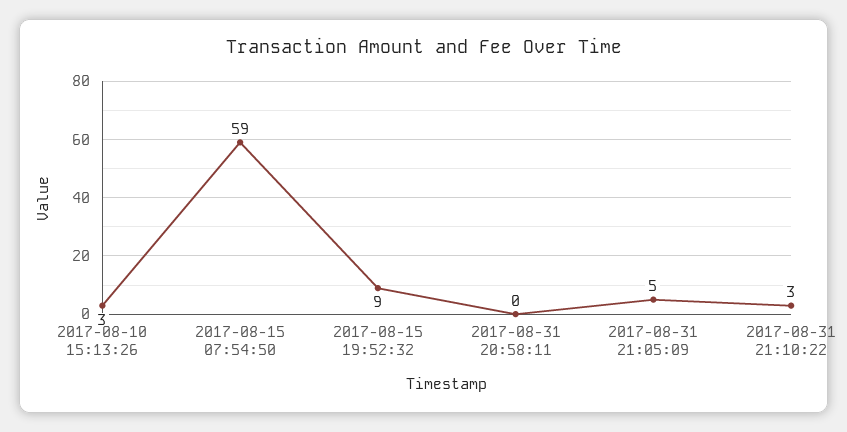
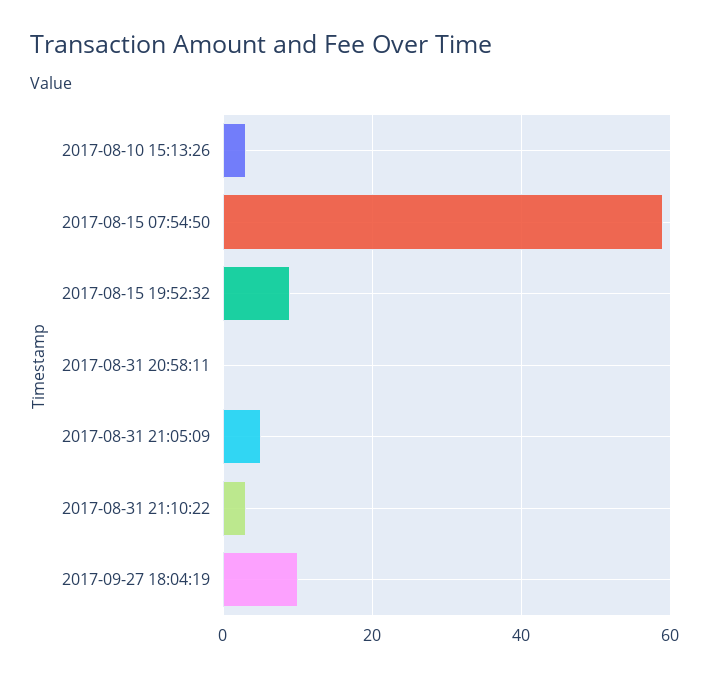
2017-09-27 18:04:19: none -> 10

